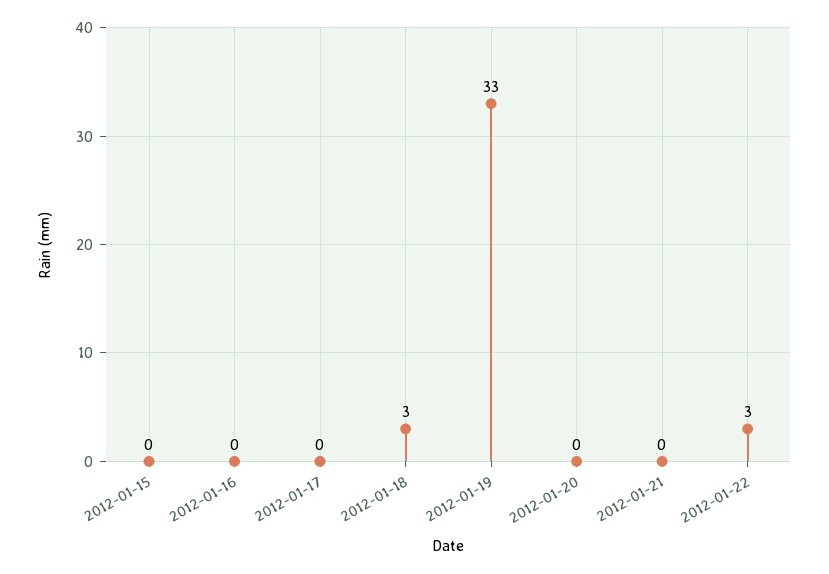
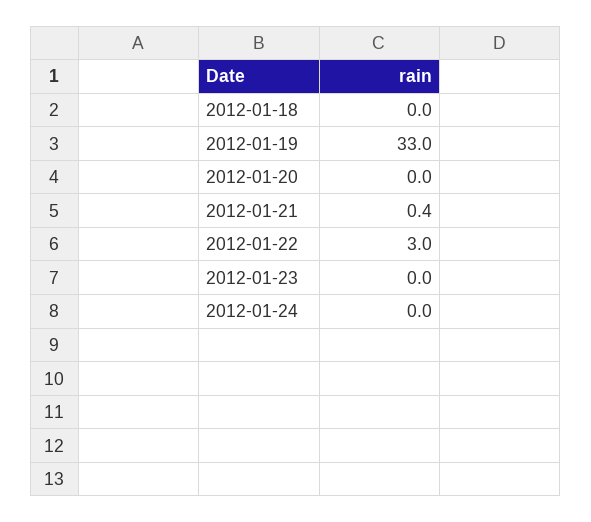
2012-01-15: 0 -> none
2012-01-16: 0 -> none
2012-01-17: 0 -> none
2012-01-18: 3 -> 0
2012-01-23: none -> 0
2012-01-24: none -> 0

